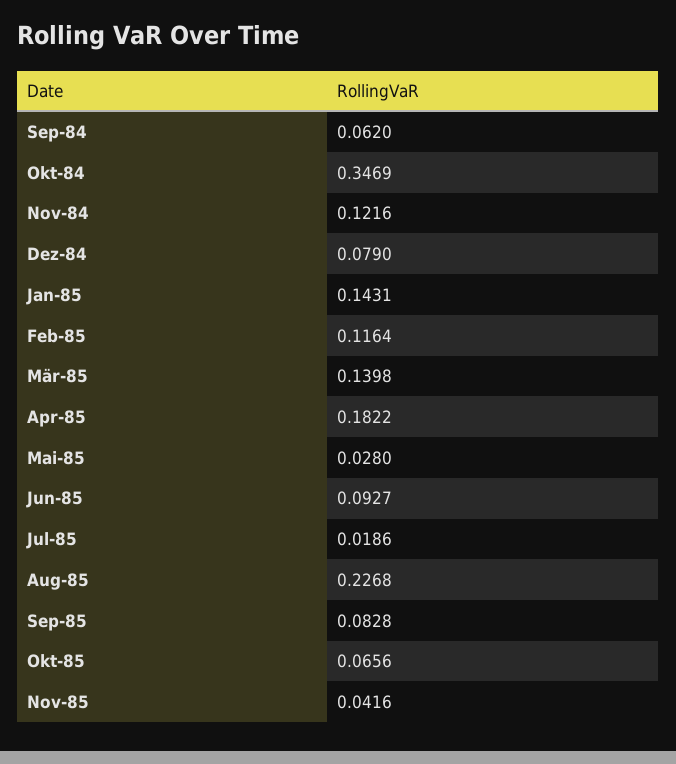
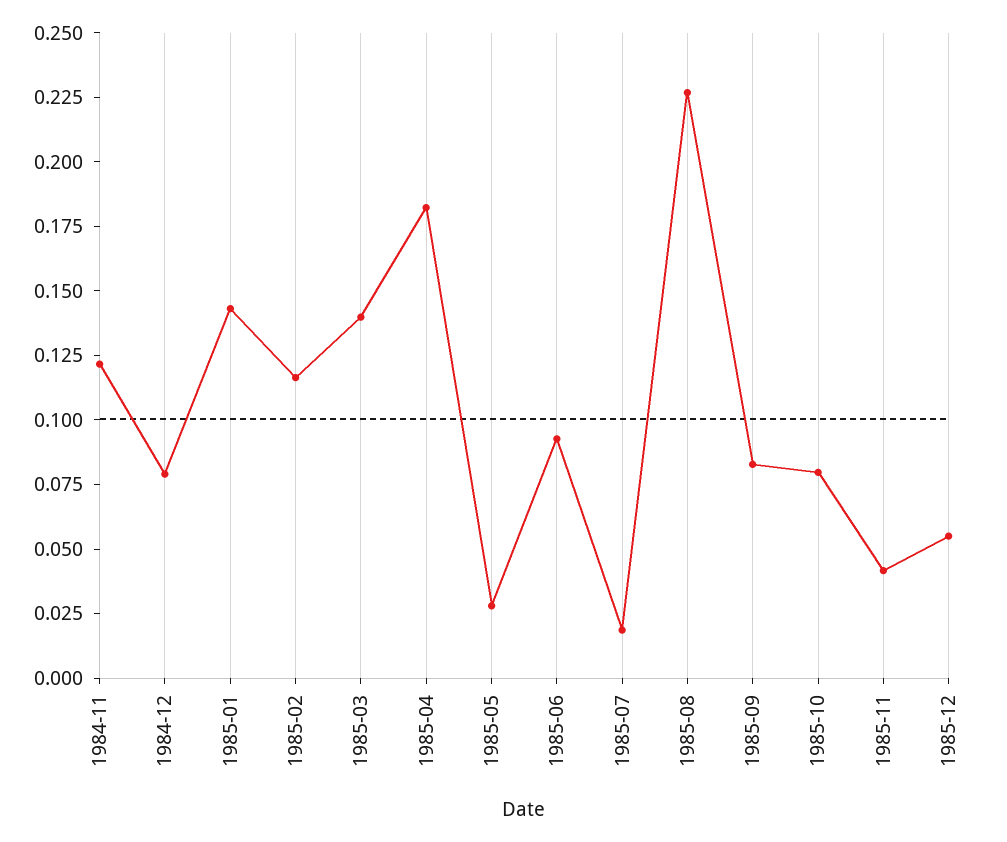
Sep-84: 0.062 -> none
Okt-84: 0.3469 -> none
Okt-85: 0.0656 -> 0.08
1985-12: none -> 0.055

